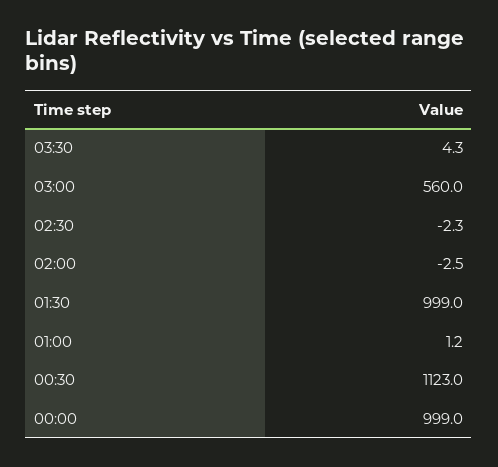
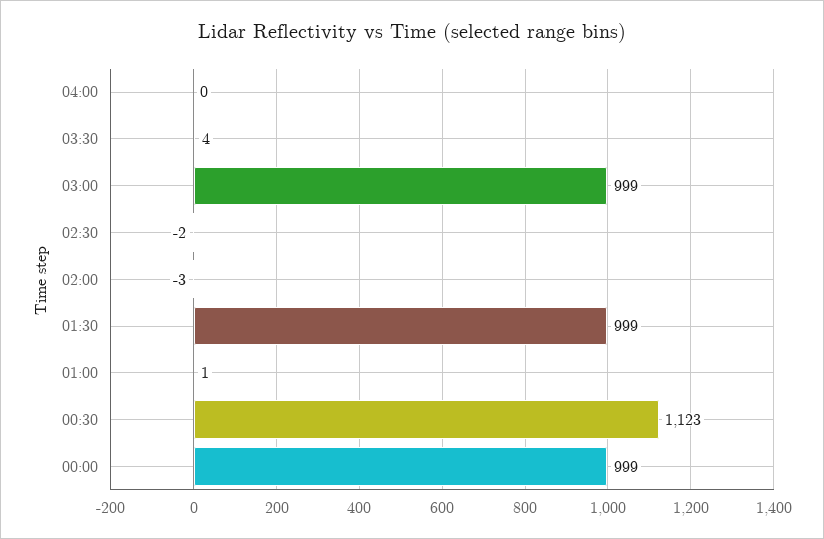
03:00: 560 -> 999
04:00: none -> 0

